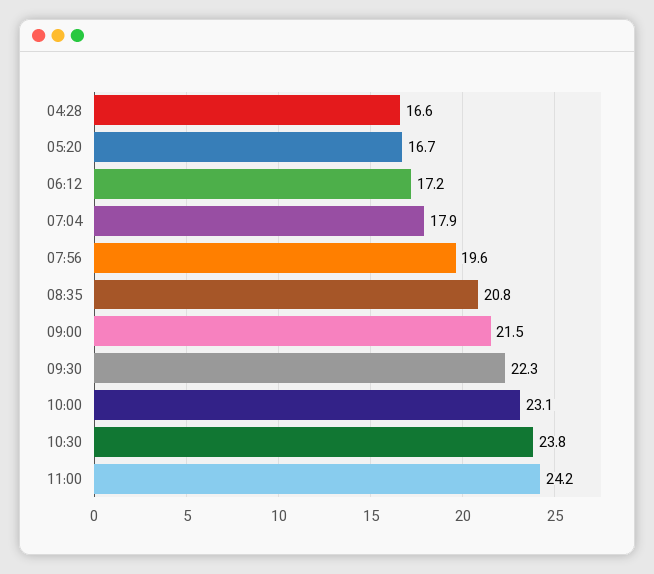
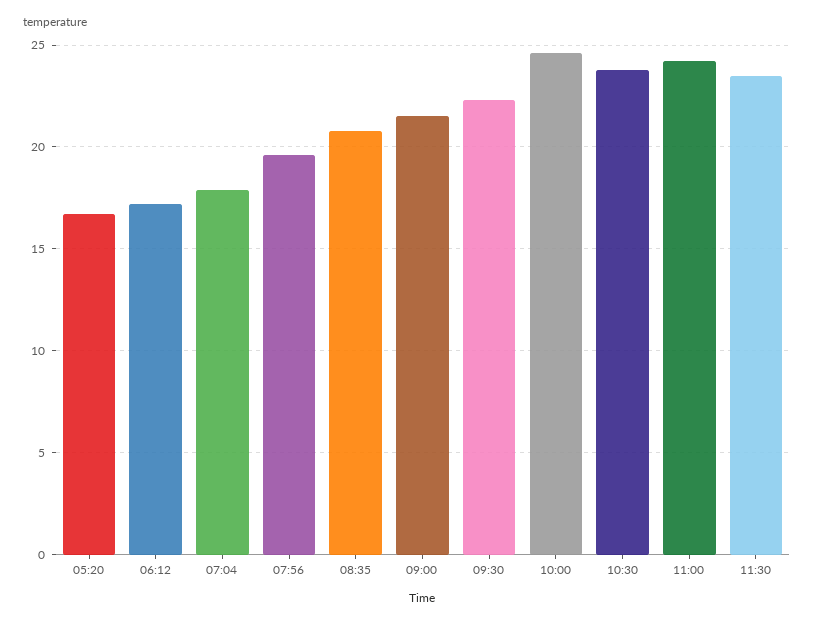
04:28: 16.6 -> none
10:00: 23.1 -> 24.5
11:30: none -> 23.5

